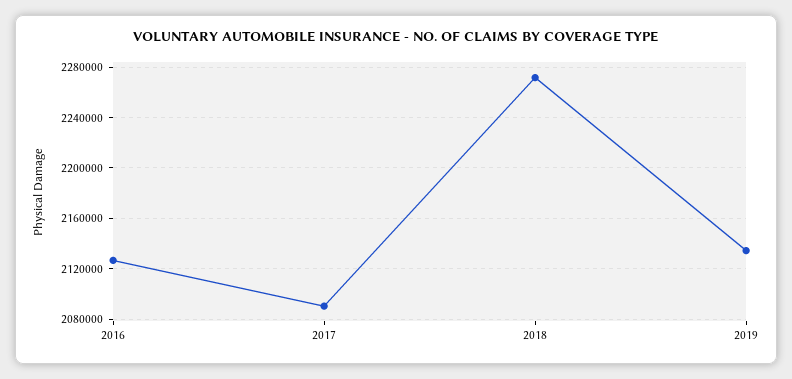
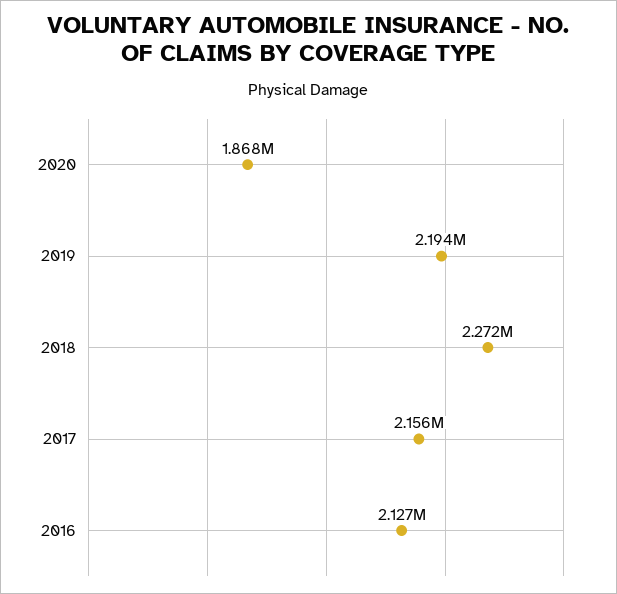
2017: 2090000 -> 2156000
2019: 2135000 -> 2194000
2020: none -> 1868000

